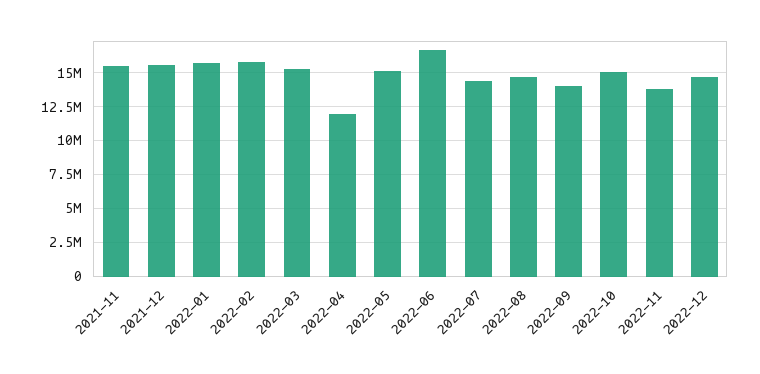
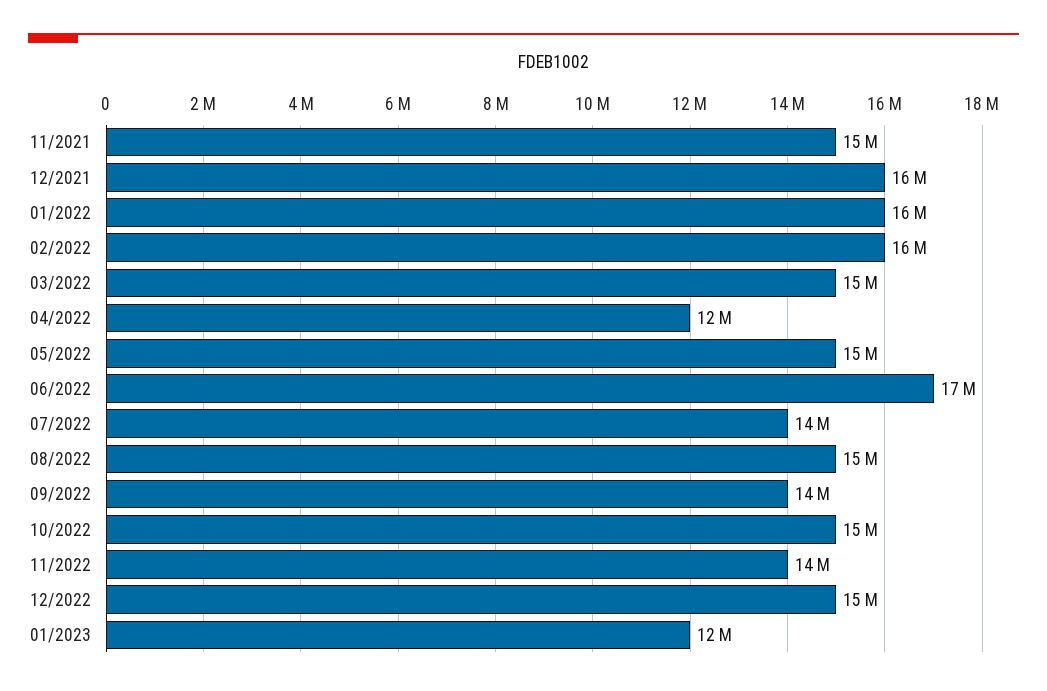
01/2023: none -> 12000000

